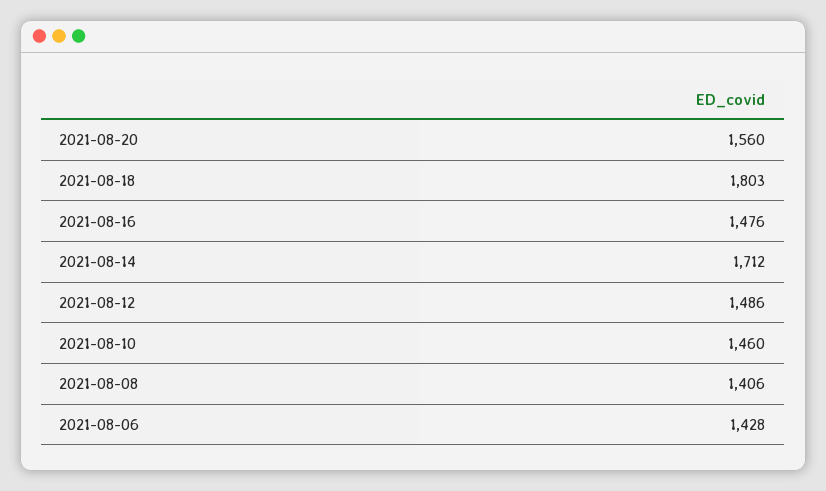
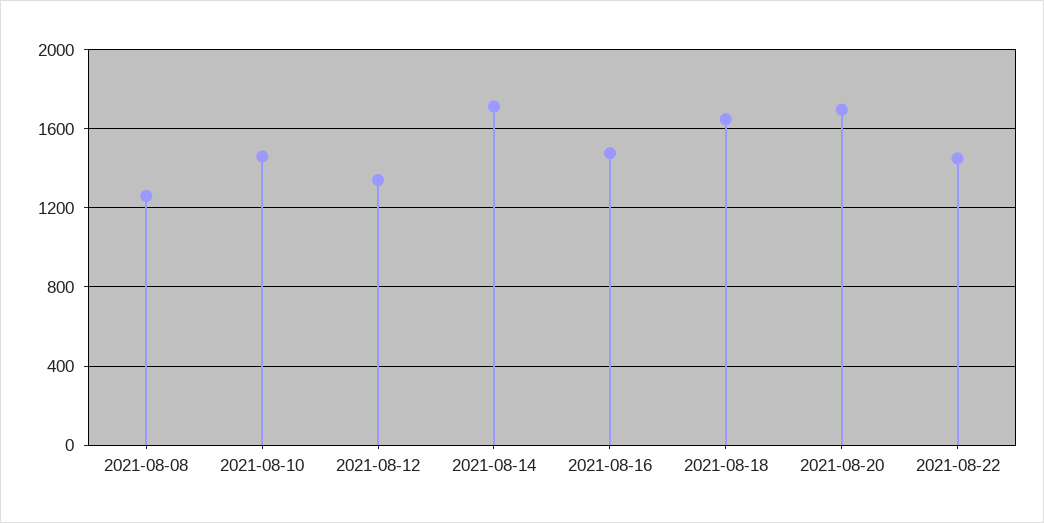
2021-08-20: 1560 -> 1700
2021-08-18: 1803 -> 1650
2021-08-12: 1486 -> 1350
2021-08-08: 1406 -> 1250
2021-08-06: 1428 -> none
2021-08-22: none -> 1450

